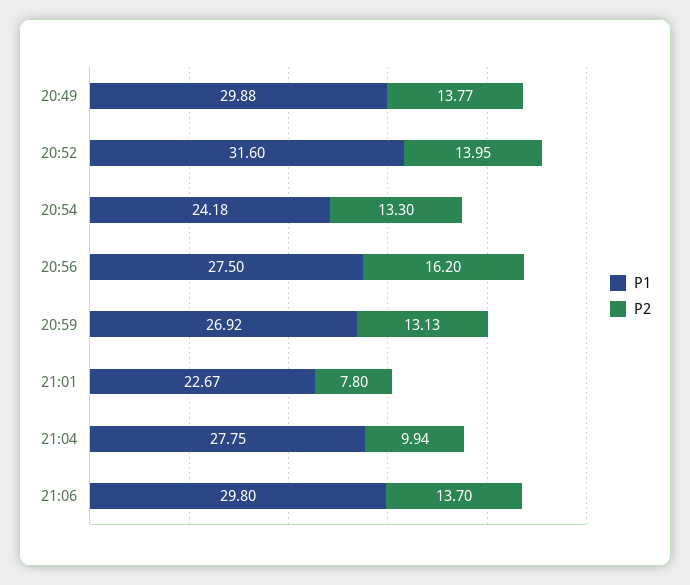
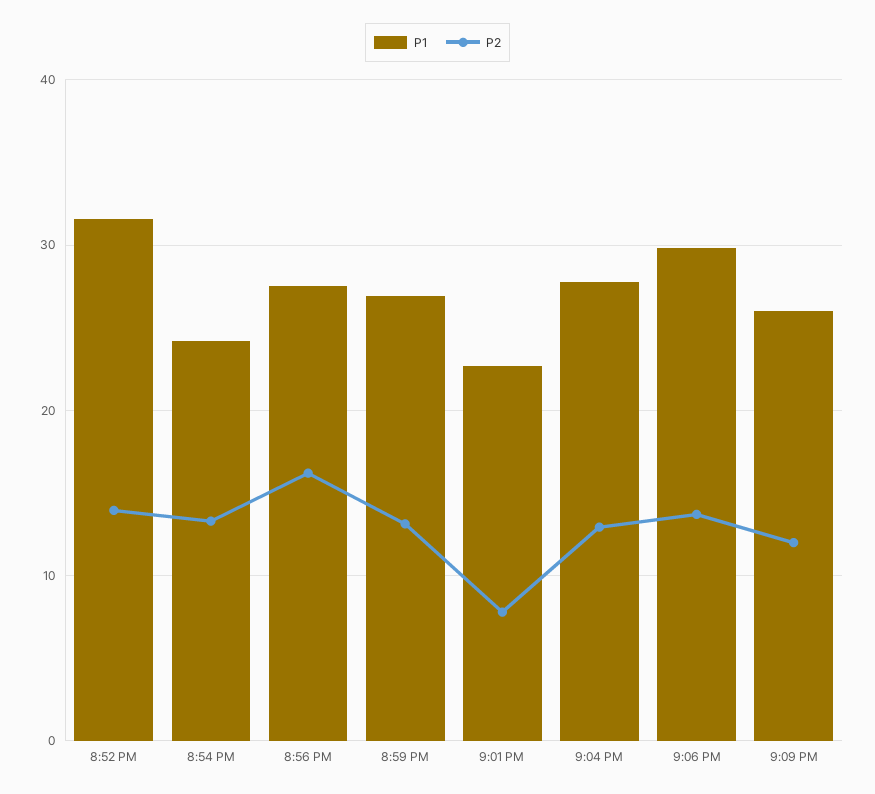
P1, 20:49: 29.88 -> none
P2, 20:49: 13.77 -> none
P2, 21:04: 9.94 -> 13
P1, 9:09 PM: none -> 26
P2, 9:09 PM: none -> 12

